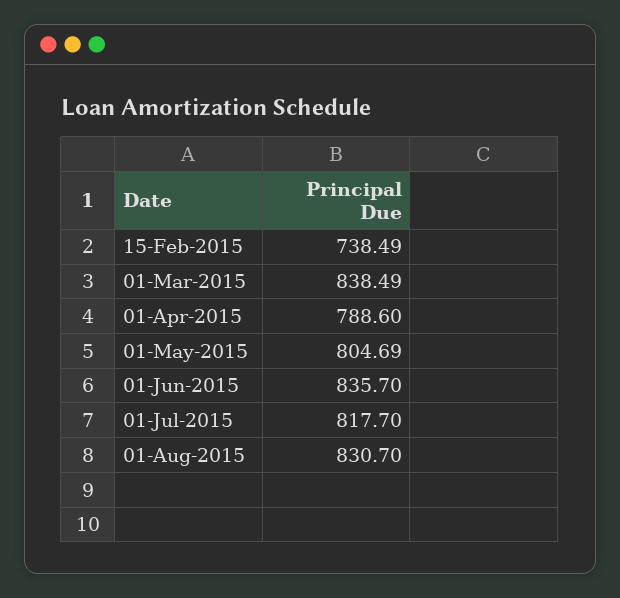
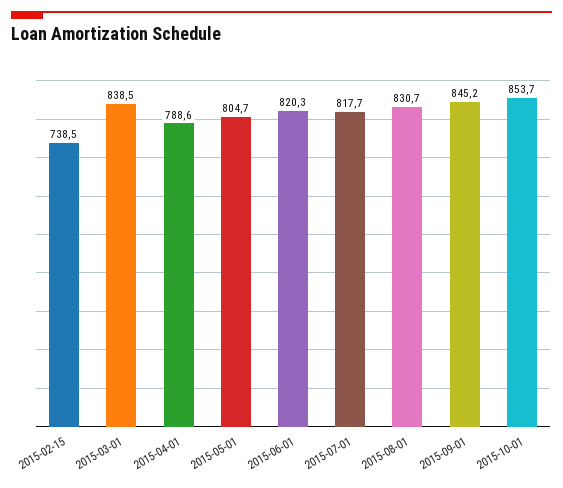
01-Jun-2015: 835.7 -> 820.3
2015-09-01: none -> 845.2
2015-10-01: none -> 853.7

